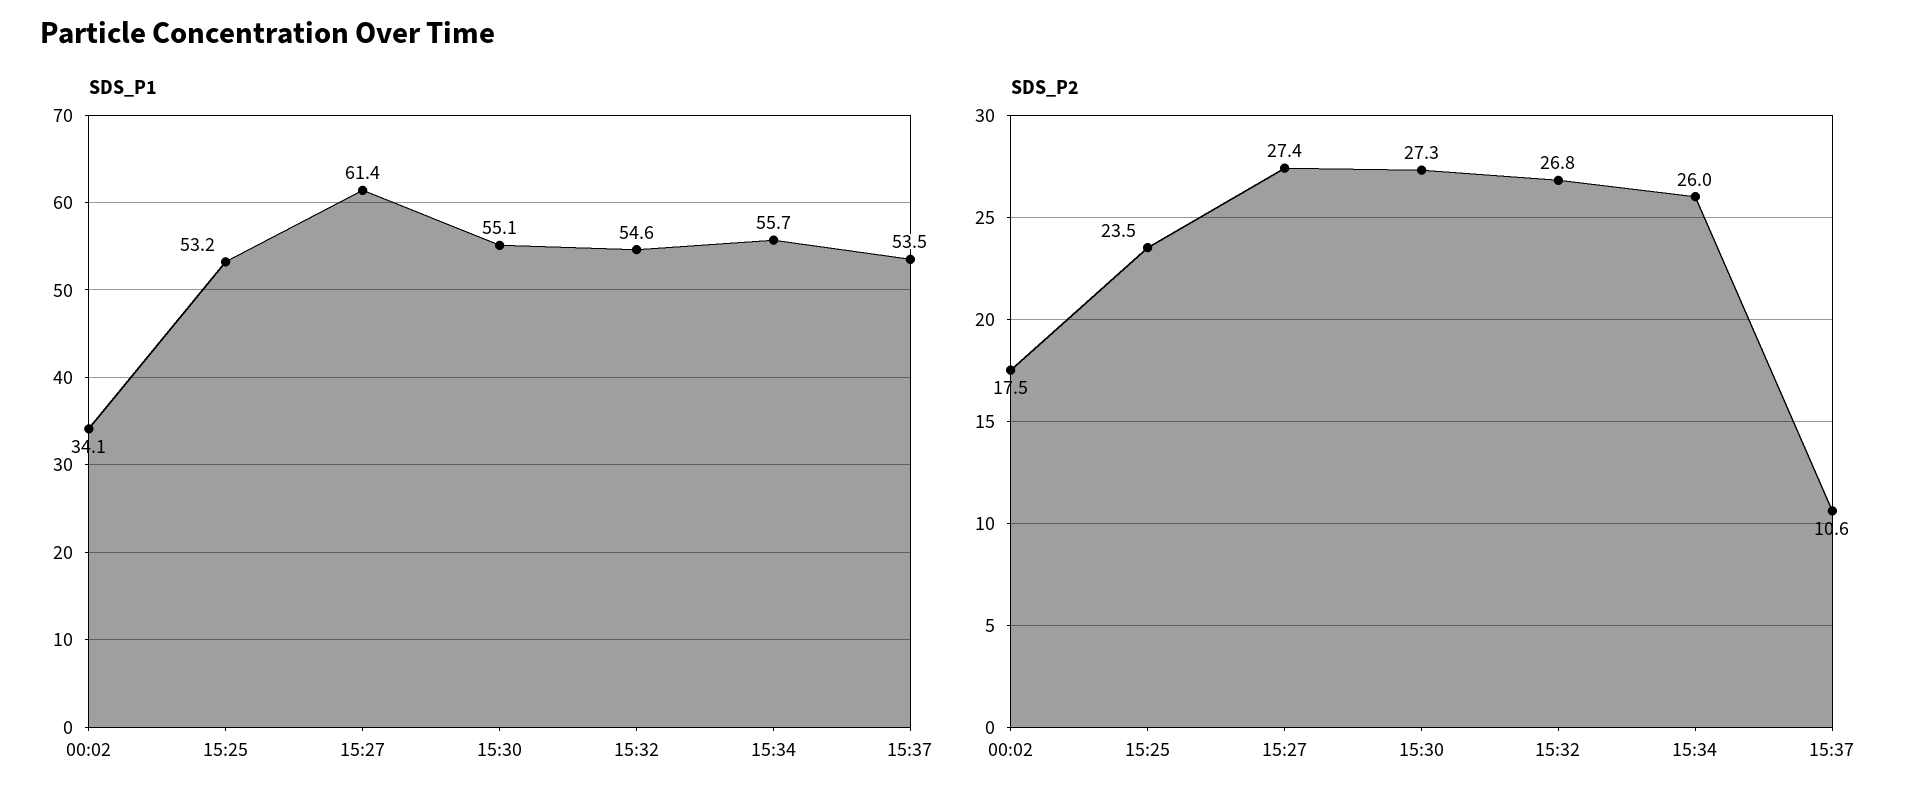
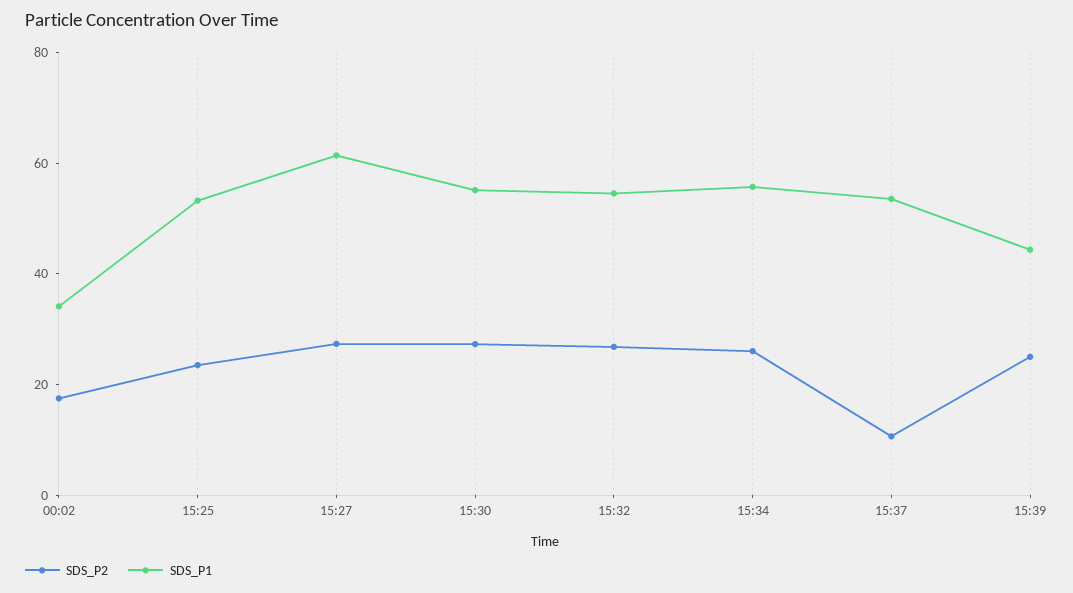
SDS_P2, 15:39: none -> 25
SDS_P1, 15:39: none -> 45

